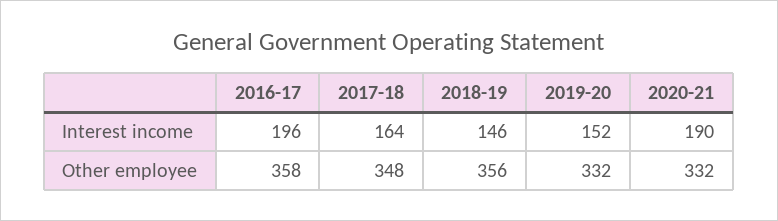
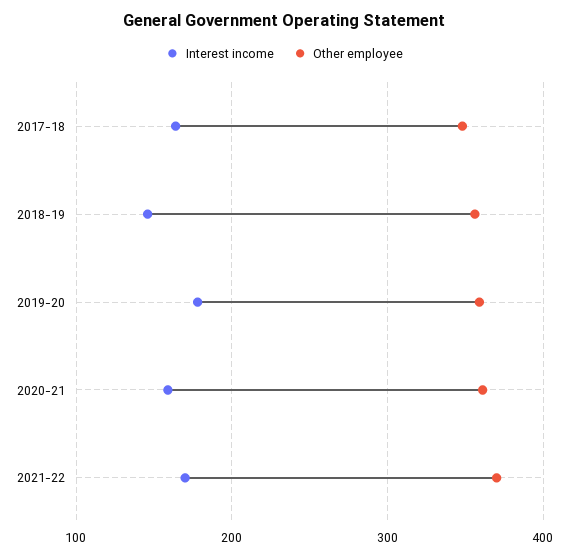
Interest income, 2016-17: 196 -> none
Interest income, 2019-20: 152 -> 180
Interest income, 2020-21: 190 -> 160
Other employee, 2016-17: 358 -> none
Other employee, 2019-20: 332 -> 360
Other employee, 2020-21: 332 -> 360
Interest income, 2021-22: none -> 170
Other employee, 2021-22: none -> 370

